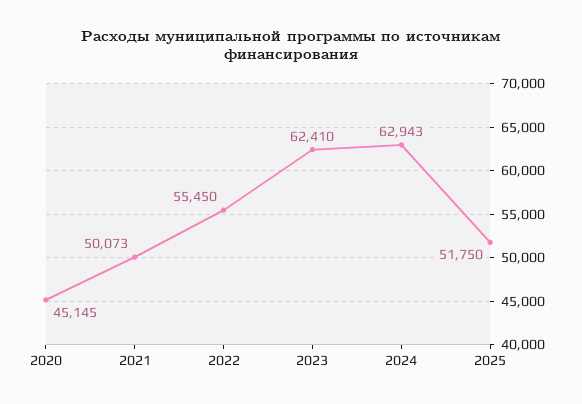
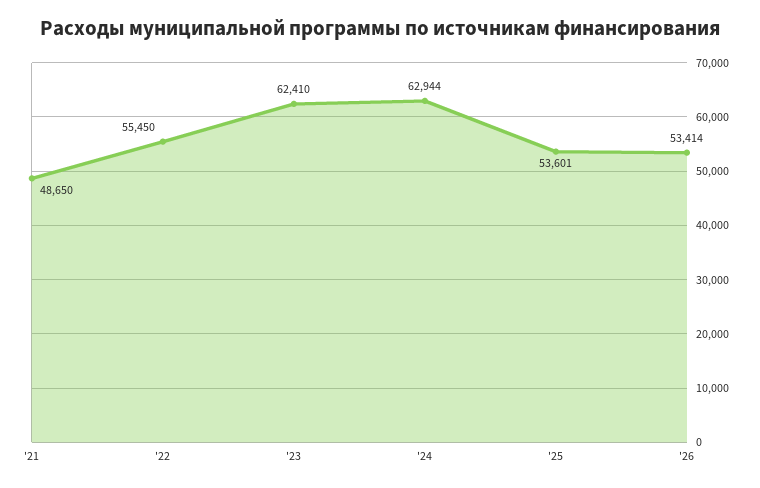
2020: 45145 -> none
2021: 50073 -> 48650
2024: 62943 -> 62944
2025: 51750 -> 53601
'26: none -> 53414

